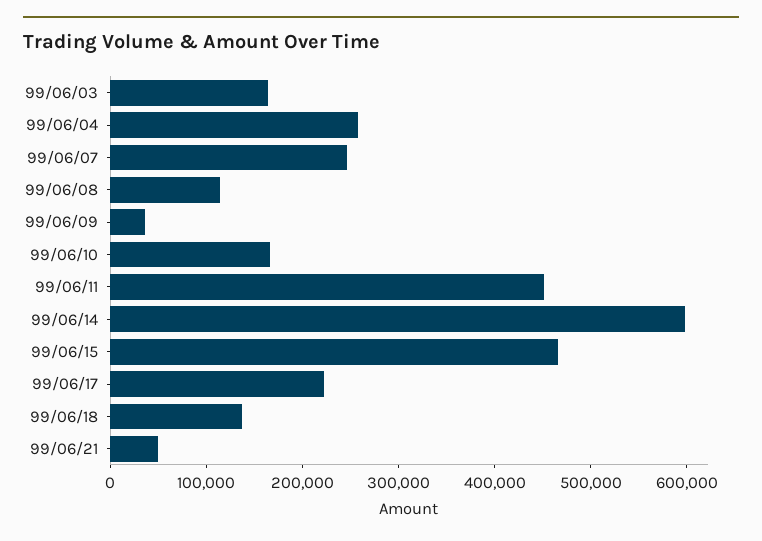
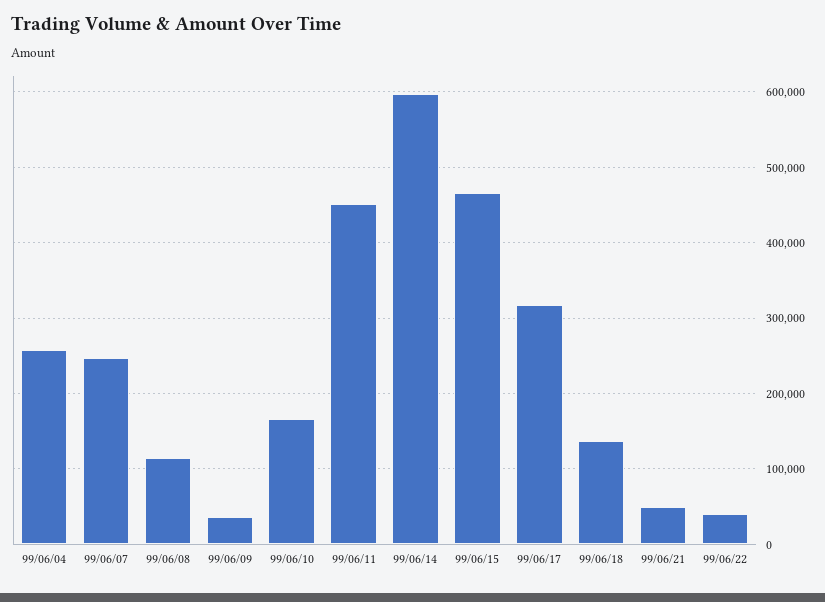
99/06/03: 160000 -> none
99/06/17: 220000 -> 320000
99/06/22: none -> 40000

